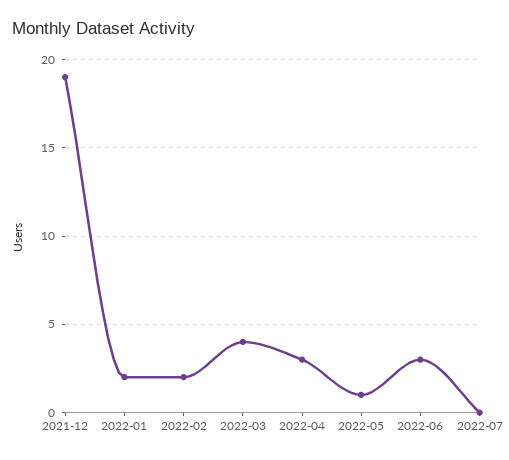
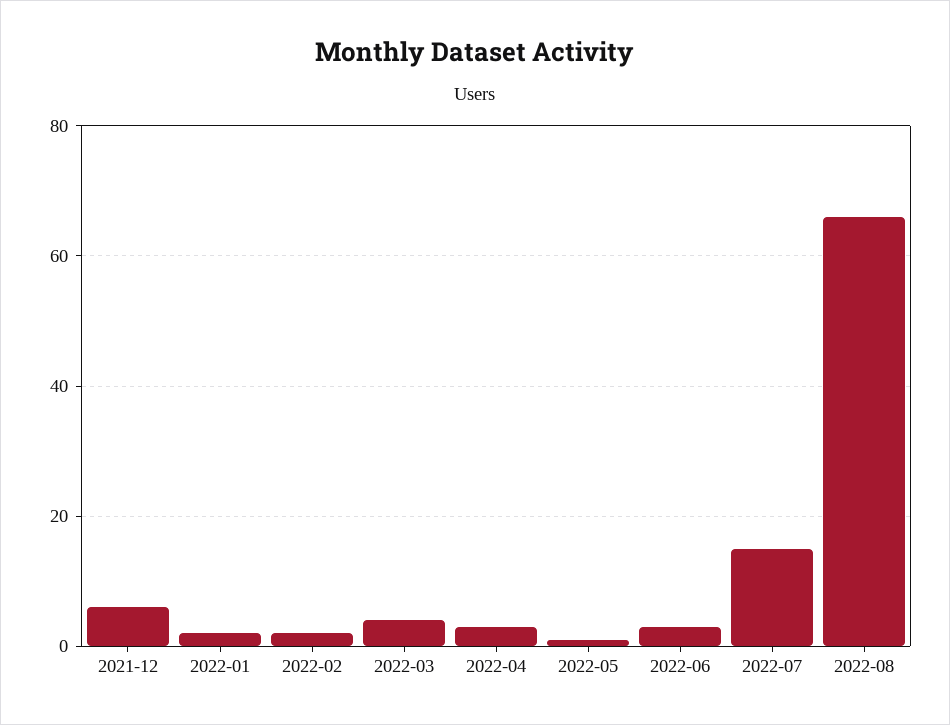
2021-12: 19 -> 5
2022-07: 0 -> 15
2022-08: none -> 65

